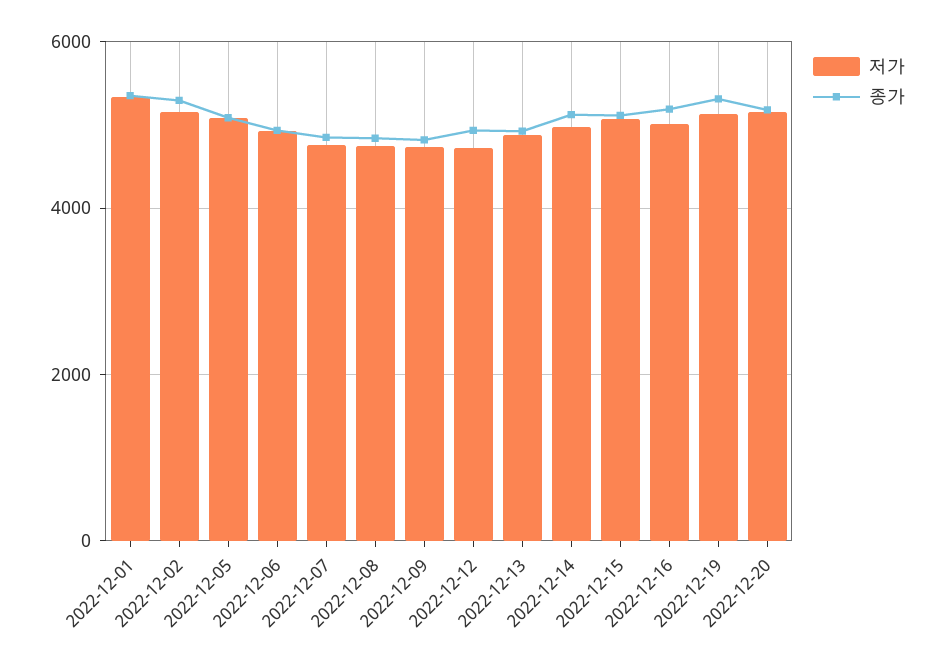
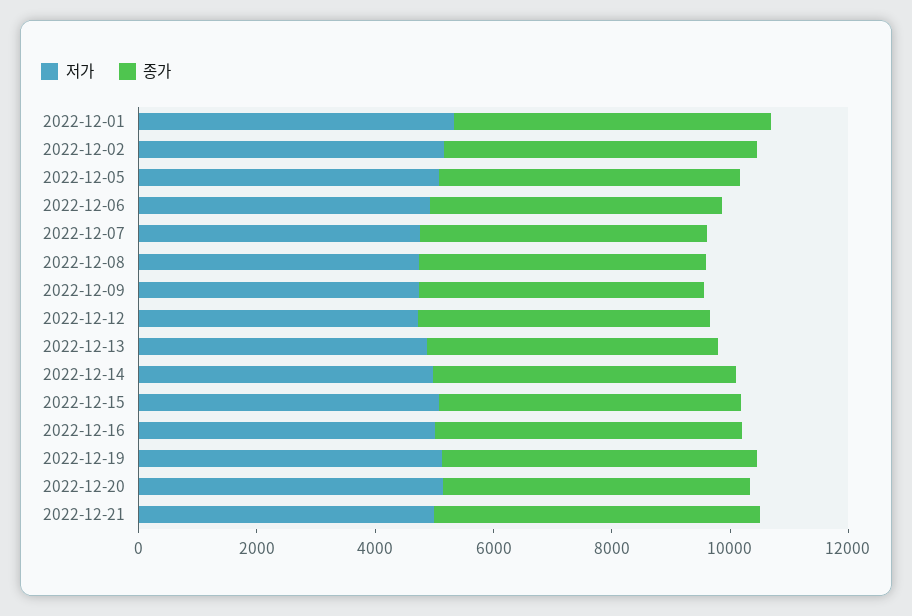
저가, 2022-12-21: none -> 5000
종가, 2022-12-21: none -> 5500

